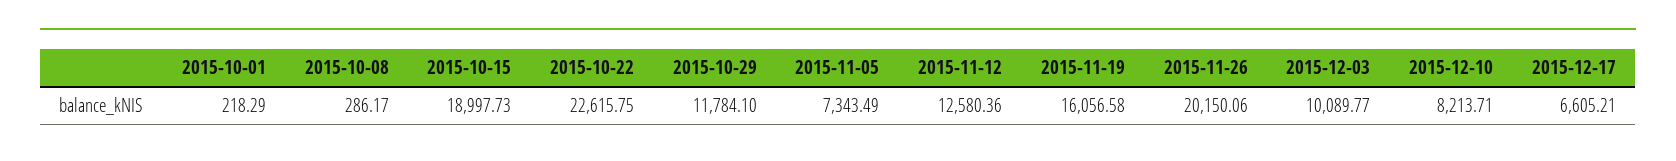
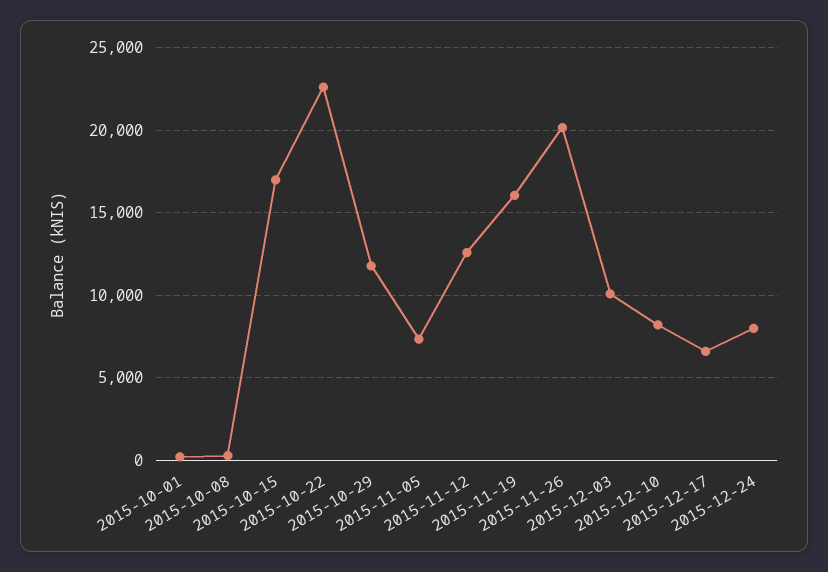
2015-10-15: 18997.73 -> 17000
2015-12-24: none -> 8000

